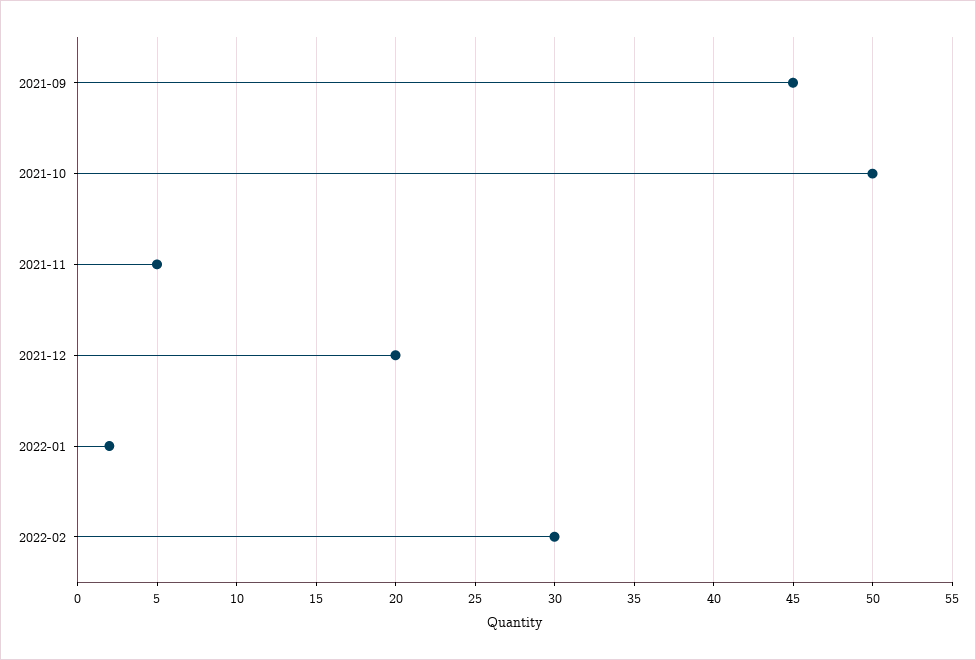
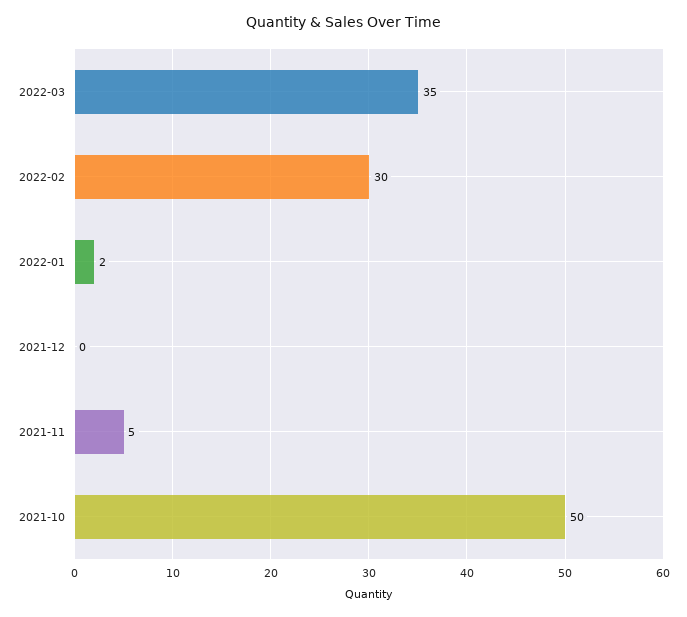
2021-09: 45 -> none
2021-12: 20 -> 0
2022-03: none -> 35

